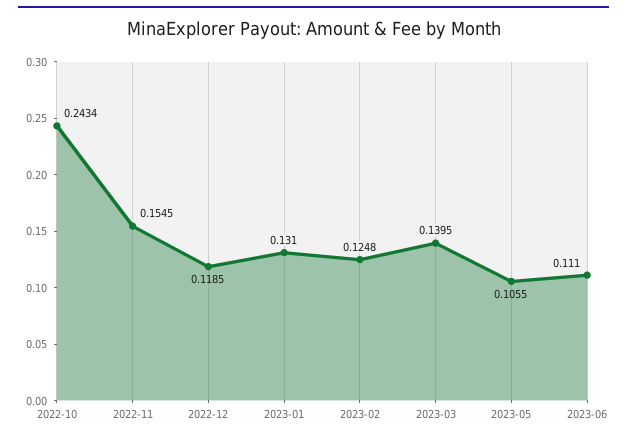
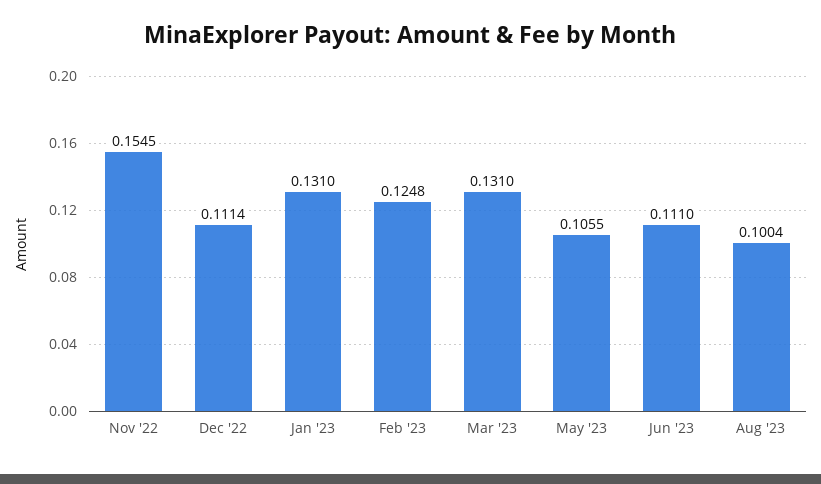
2022-10: 0.2434 -> none
2022-12: 0.1185 -> 0.1114
2023-03: 0.1395 -> 0.131
Aug '23: none -> 0.1004

